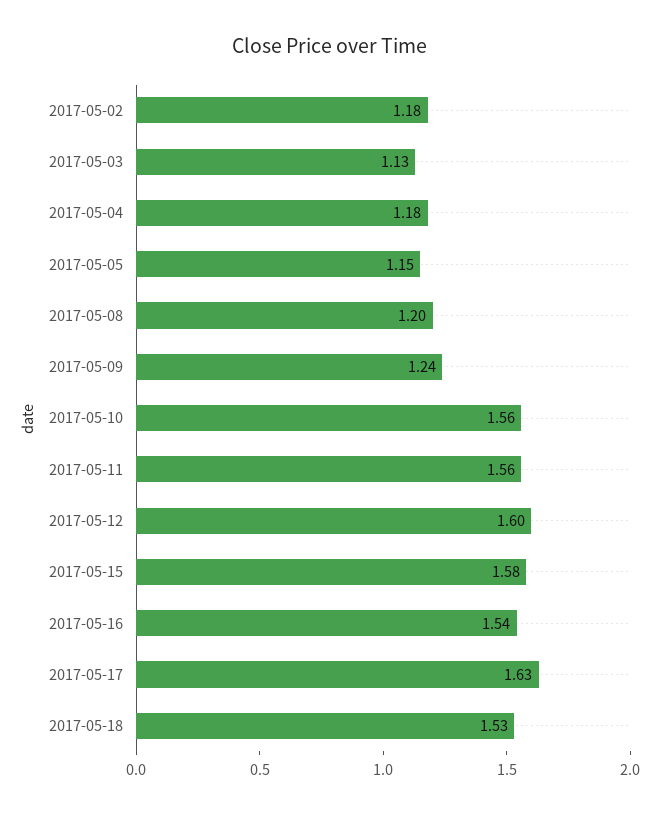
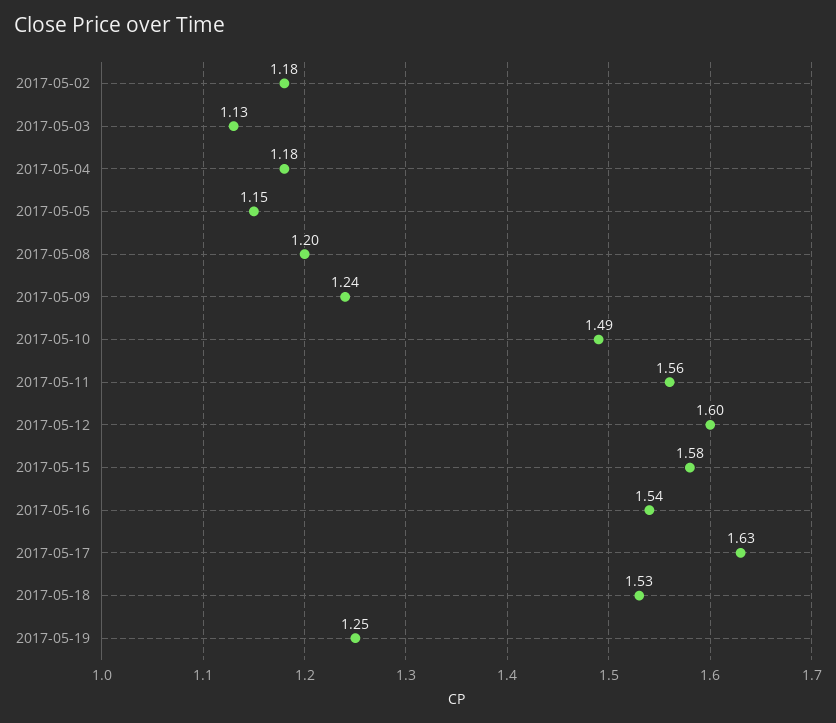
2017-05-10: 1.56 -> 1.49
2017-05-19: none -> 1.25

